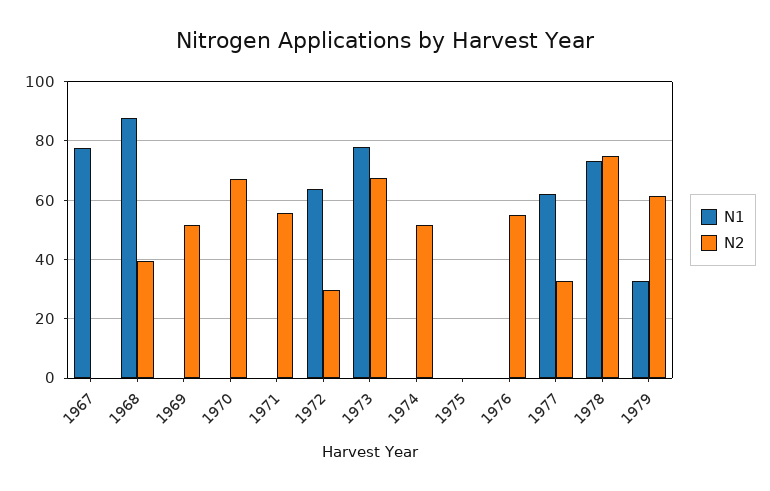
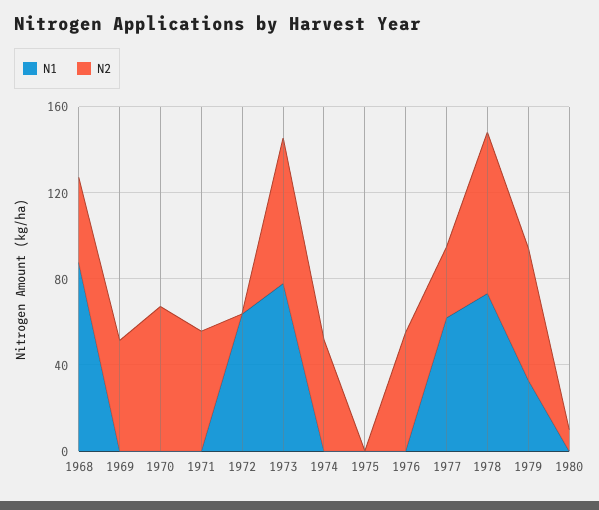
N1, 1967: 77.5 -> none
N2, 1967: 0 -> none
N2, 1972: 30 -> 0
N1, 1980: none -> 0
N2, 1980: none -> 10

